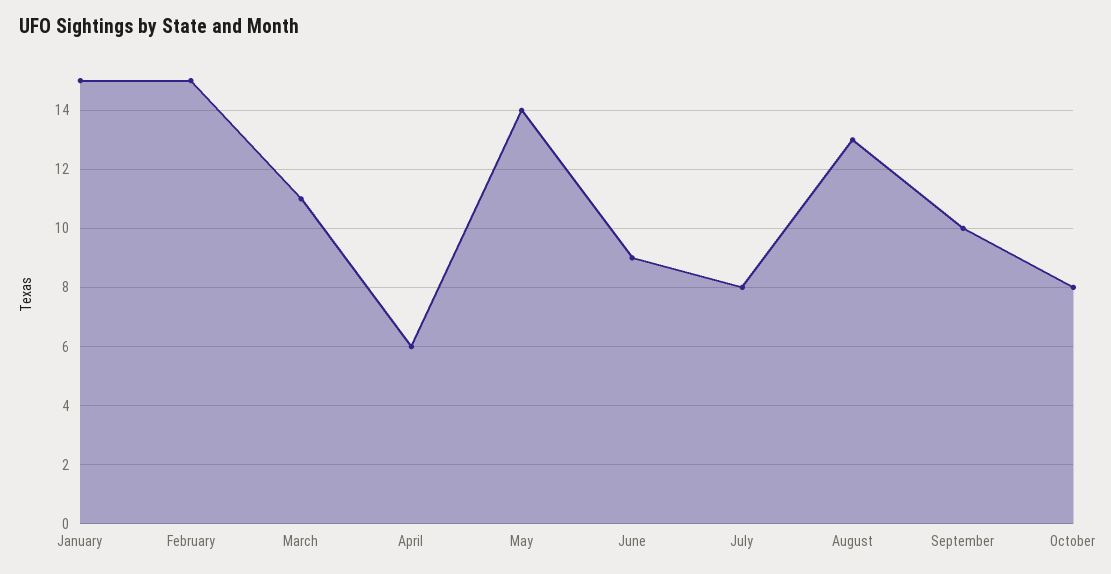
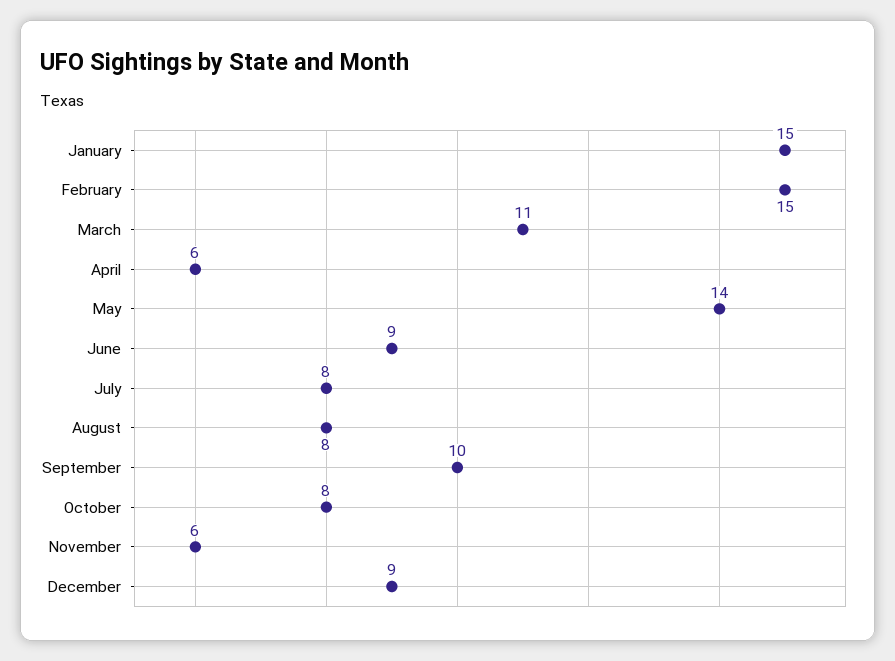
August: 13 -> 8
November: none -> 6
December: none -> 9

